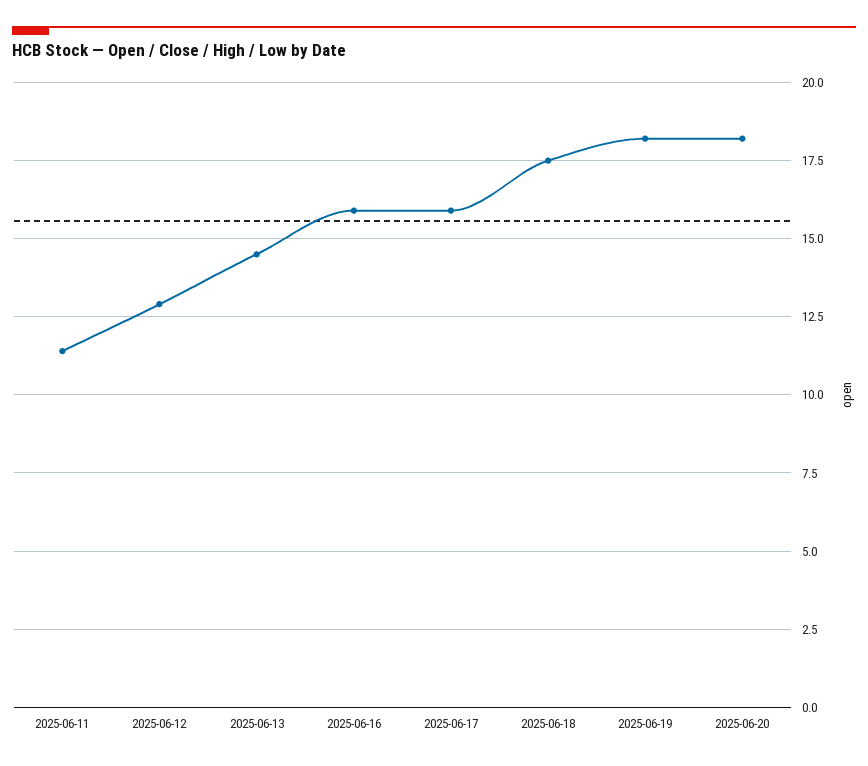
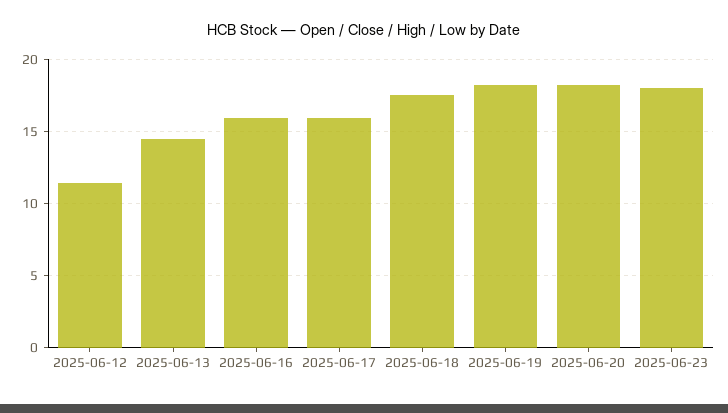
2025-06-11: 11.5 -> none
2025-06-12: 13 -> 11.5
2025-06-23: none -> 18

